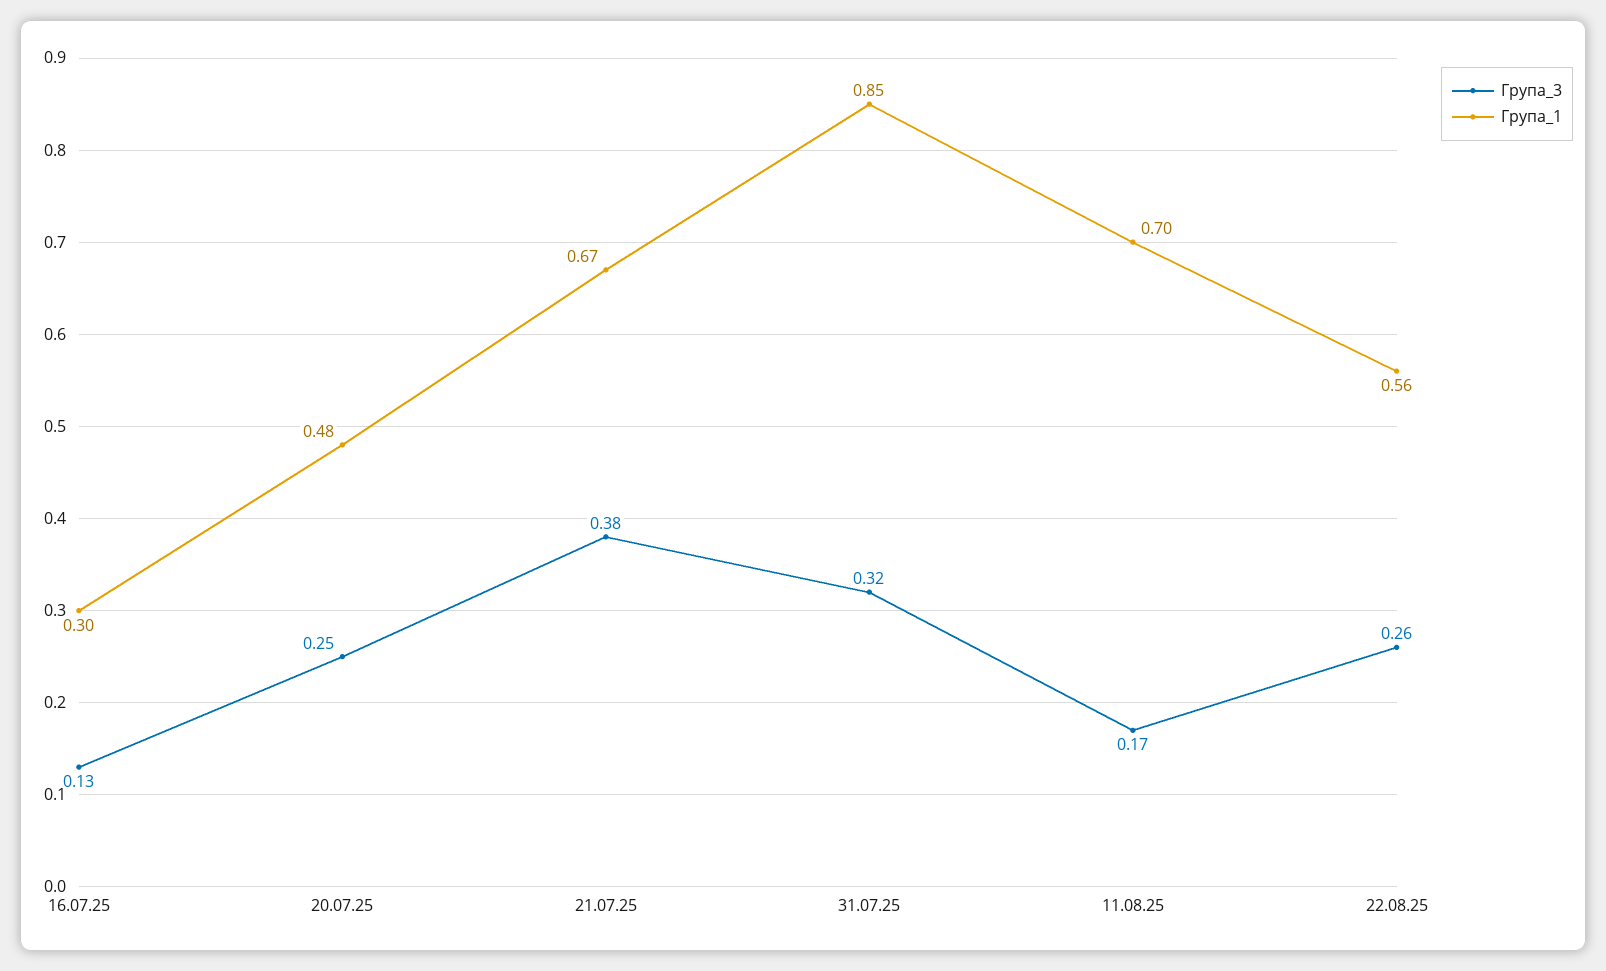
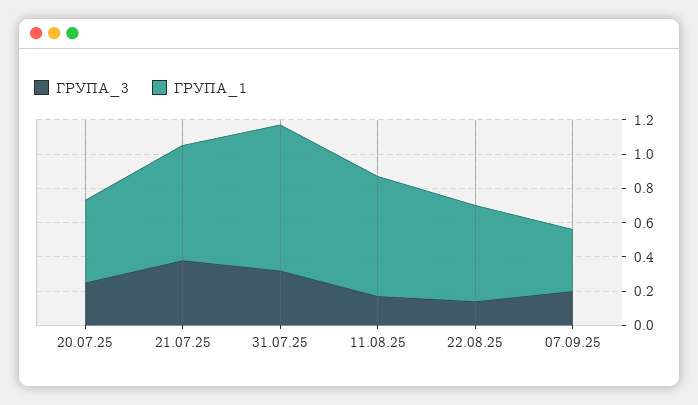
Група_3, 16.07.25: 0.13 -> none
Група_1, 16.07.25: 0.3 -> none
Група_3, 22.08.25: 0.26 -> 0.15
Група_3, 07.09.25: none -> 0.2
Група_1, 07.09.25: none -> 0.35

